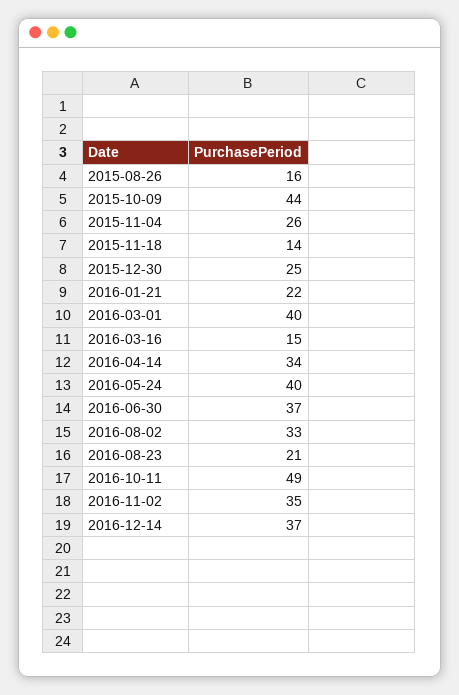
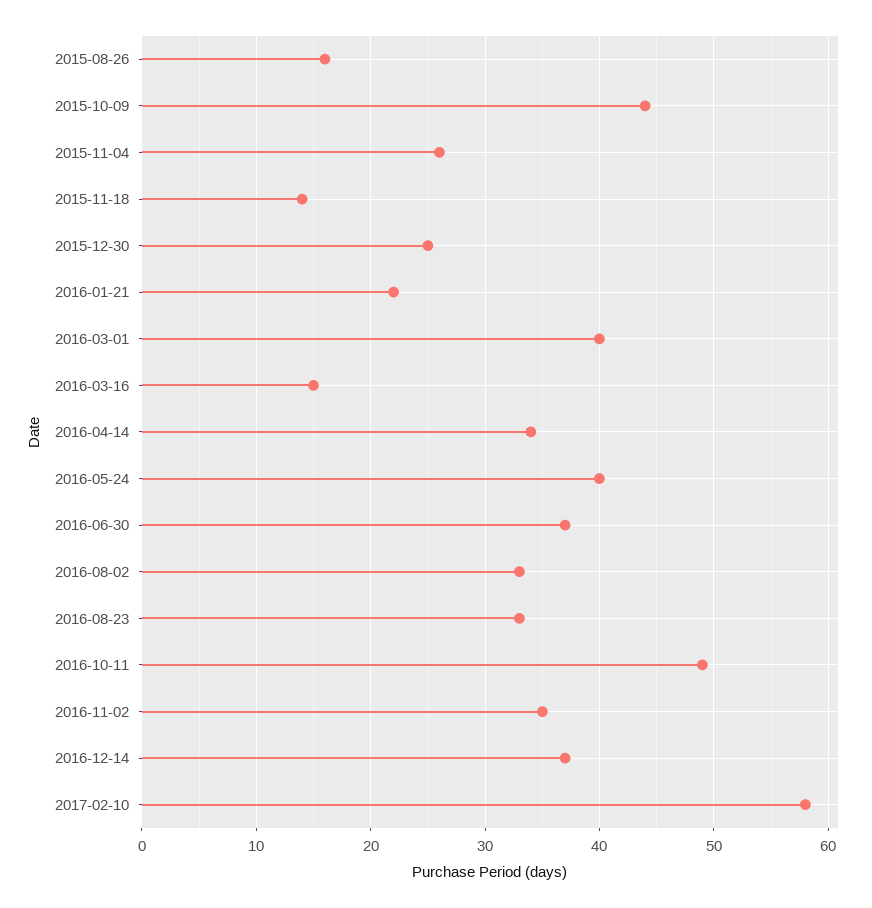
2016-08-23: 21 -> 33
2017-02-10: none -> 58

